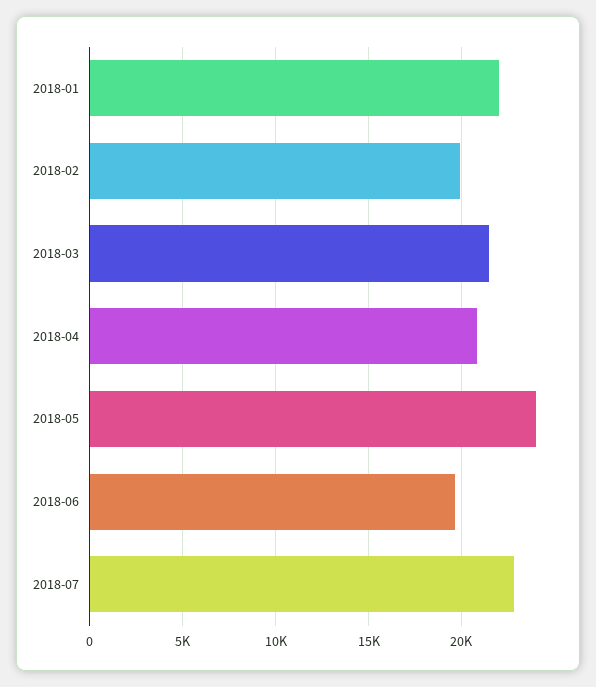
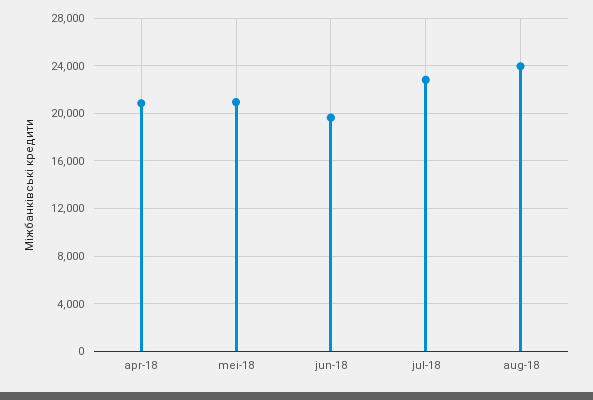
2018-01: 22000 -> none
2018-02: 20000 -> none
2018-03: 21500 -> none
2018-05: 24000 -> 21000
aug-18: none -> 24000

